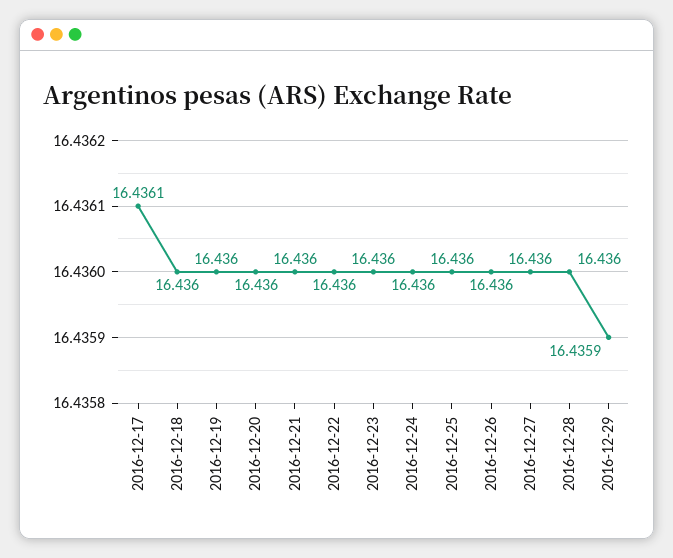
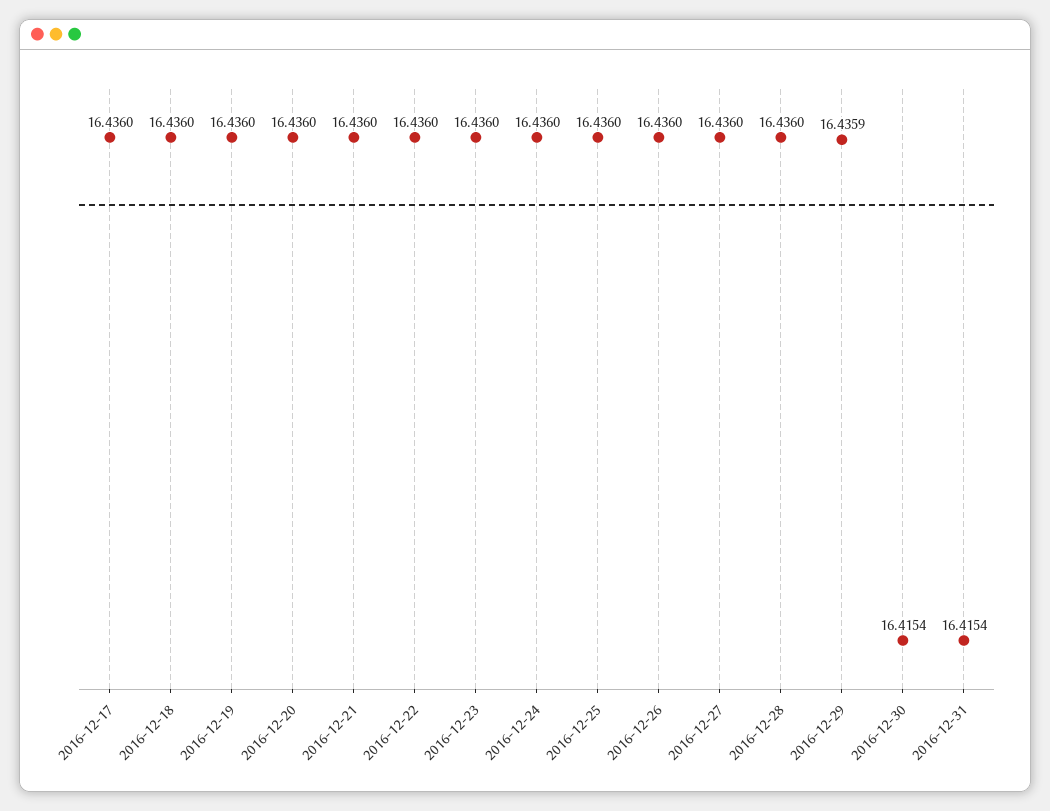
2016-12-17: 16.4361 -> 16.436
2016-12-30: none -> 16.4154
2016-12-31: none -> 16.4154

